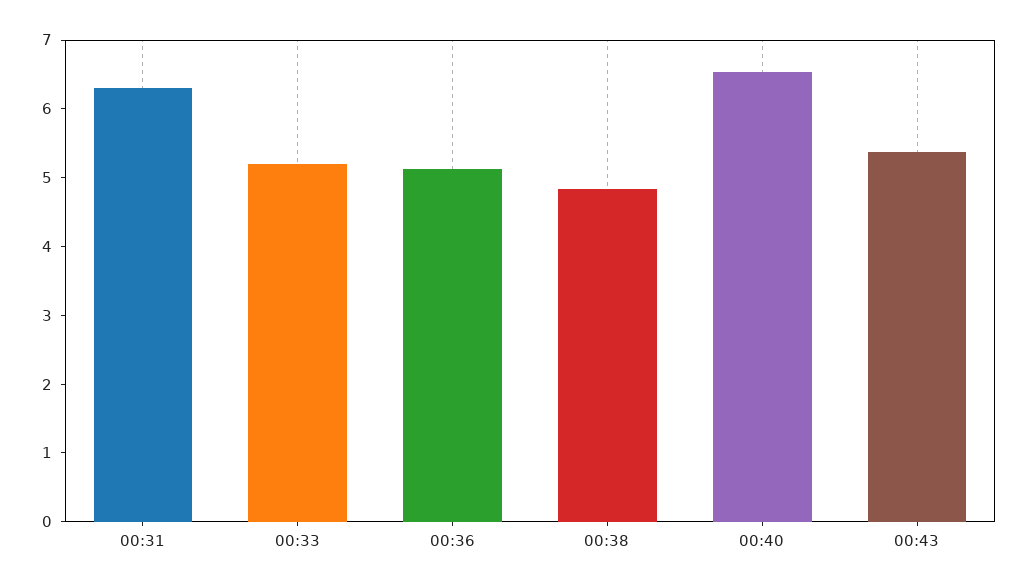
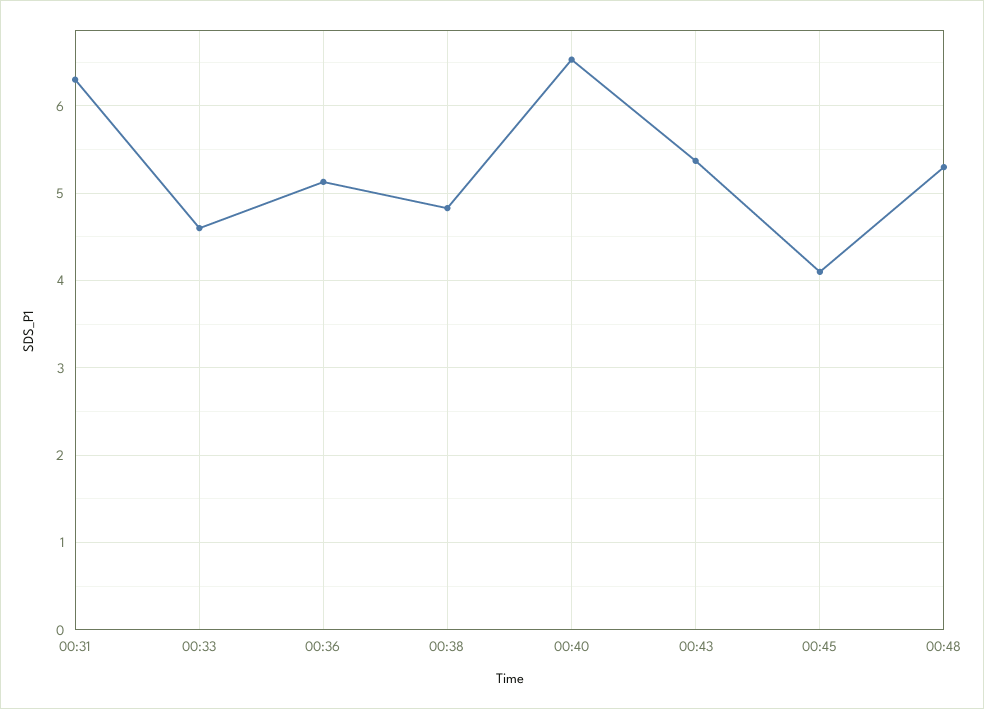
00:33: 5.2 -> 4.6
00:45: none -> 4.1
00:48: none -> 5.3

